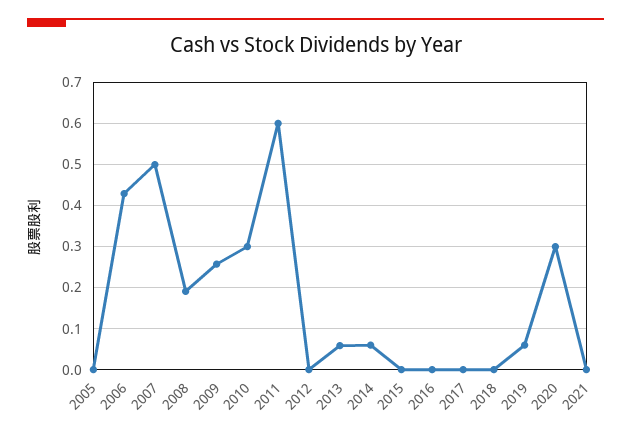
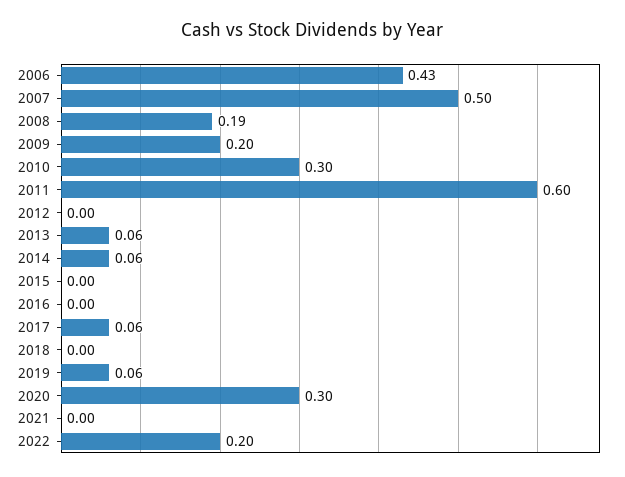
2005: 0 -> none
2009: 0.26 -> 0.2
2017: 0 -> 0.06
2022: none -> 0.2

